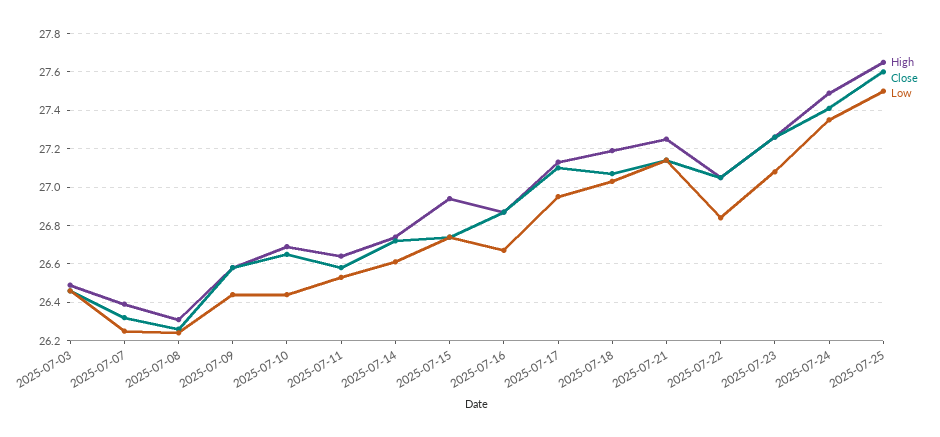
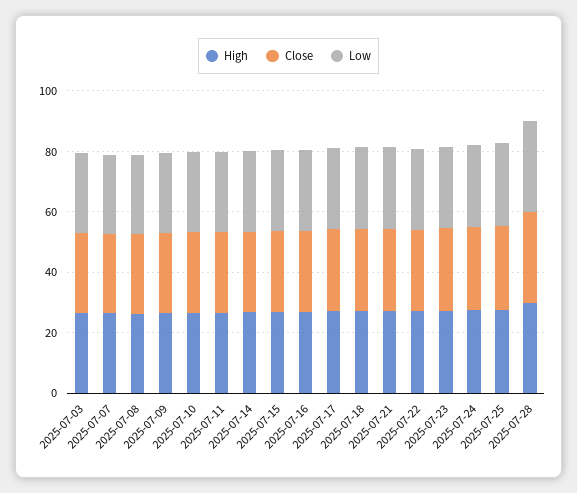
High, 2025-07-28: none -> 30
Close, 2025-07-28: none -> 30
Low, 2025-07-28: none -> 30

